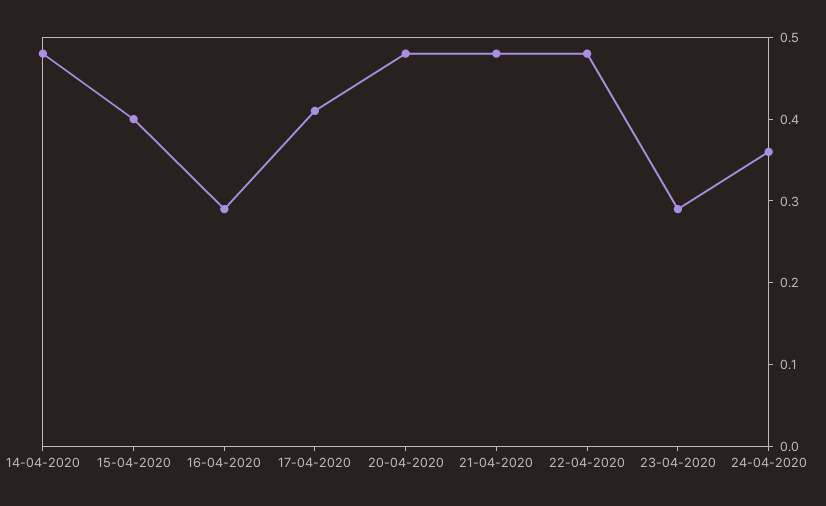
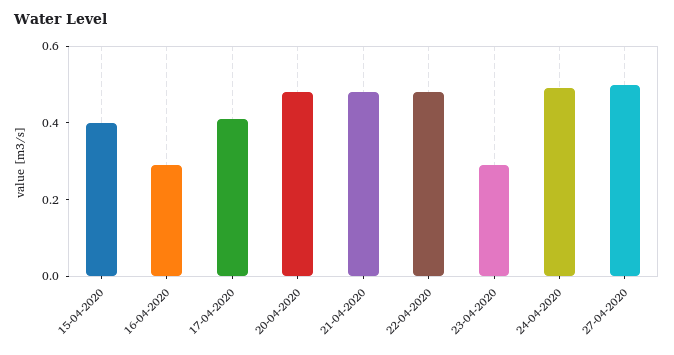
14-04-2020: 0.48 -> none
24-04-2020: 0.36 -> 0.5
27-04-2020: none -> 0.5

